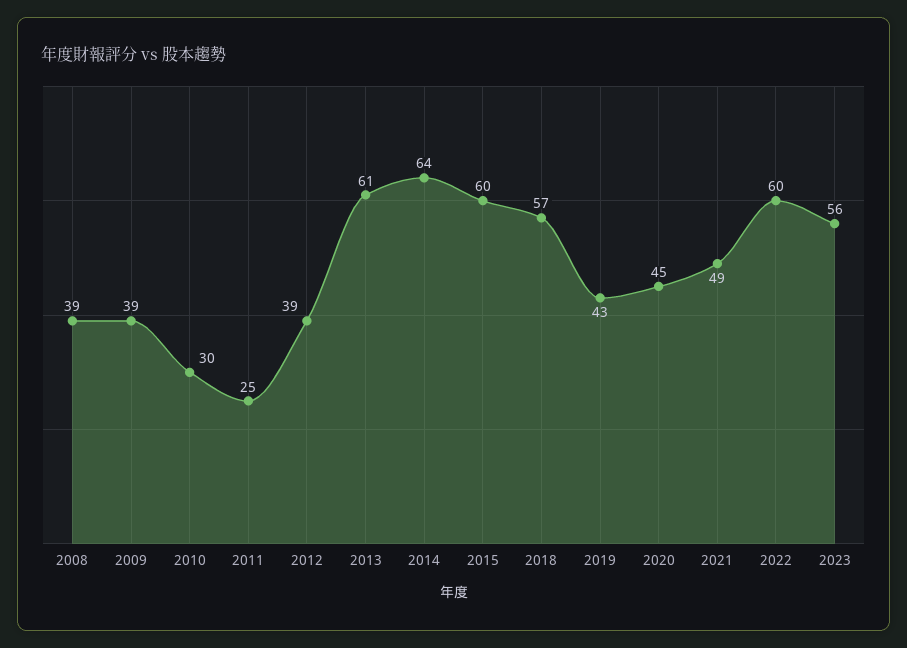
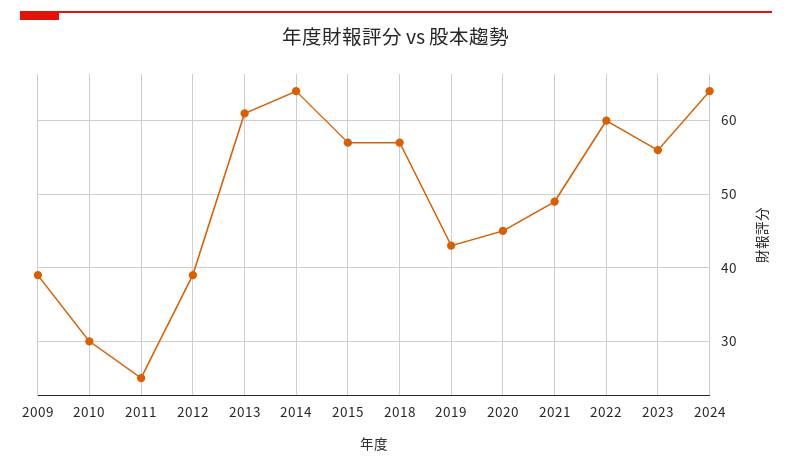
2008: 39 -> none
2015: 60 -> 57
2024: none -> 64

